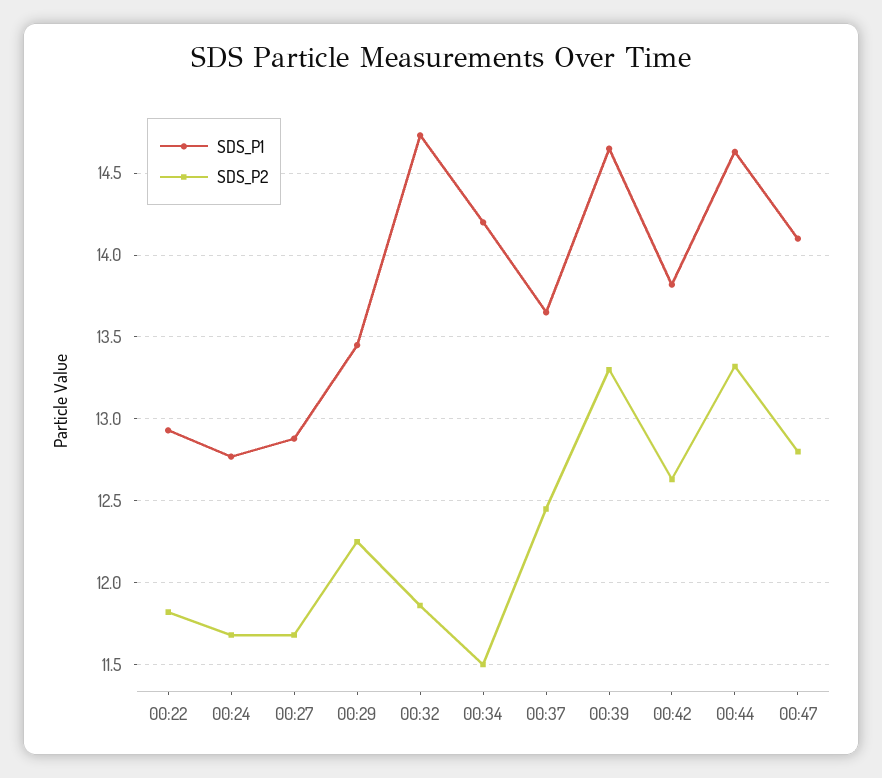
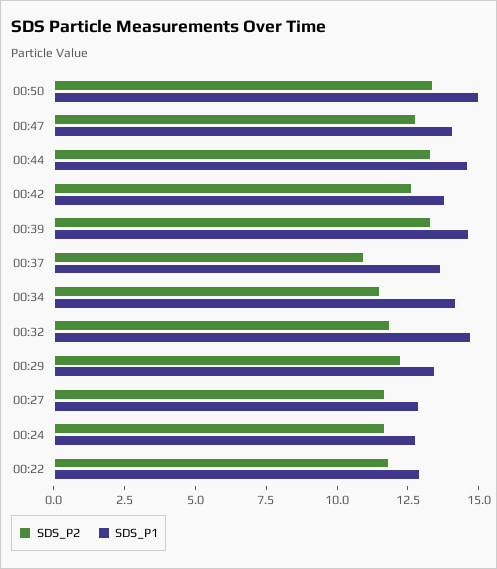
SDS_P2, 00:37: 12.45 -> 11
SDS_P2, 00:50: none -> 13.5
SDS_P1, 00:50: none -> 15

